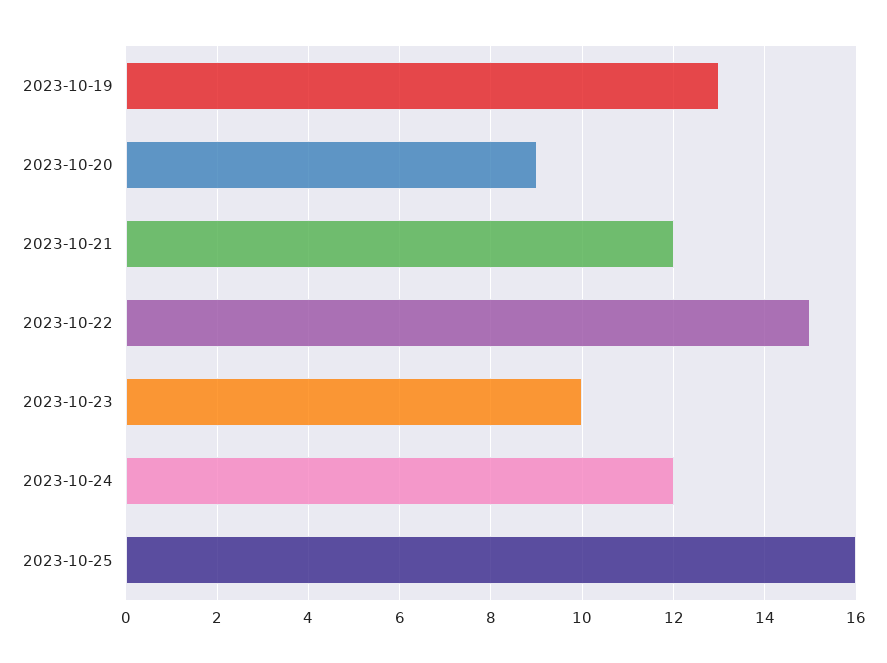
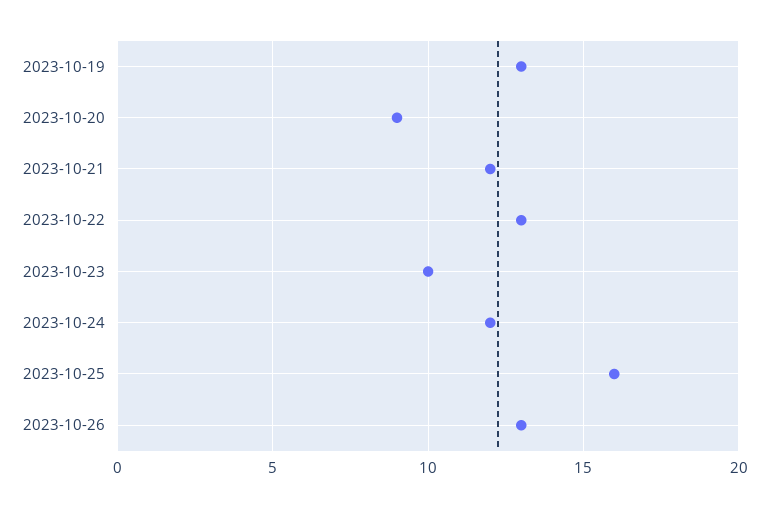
2023-10-22: 15 -> 13
2023-10-26: none -> 13

